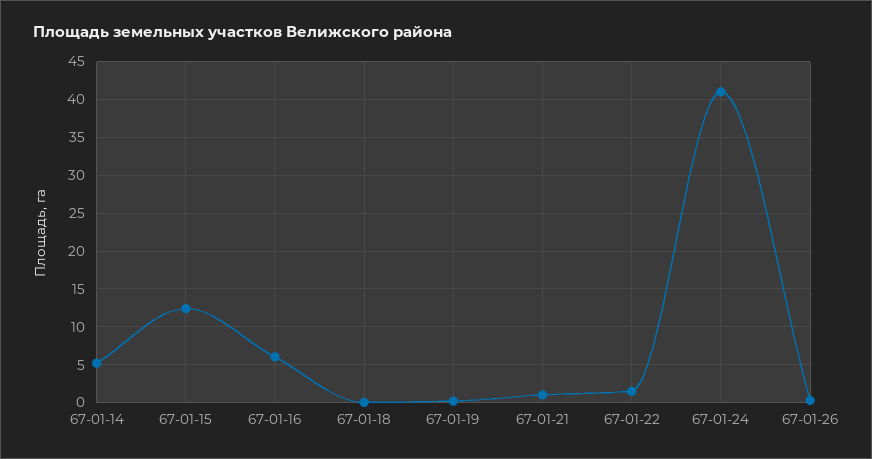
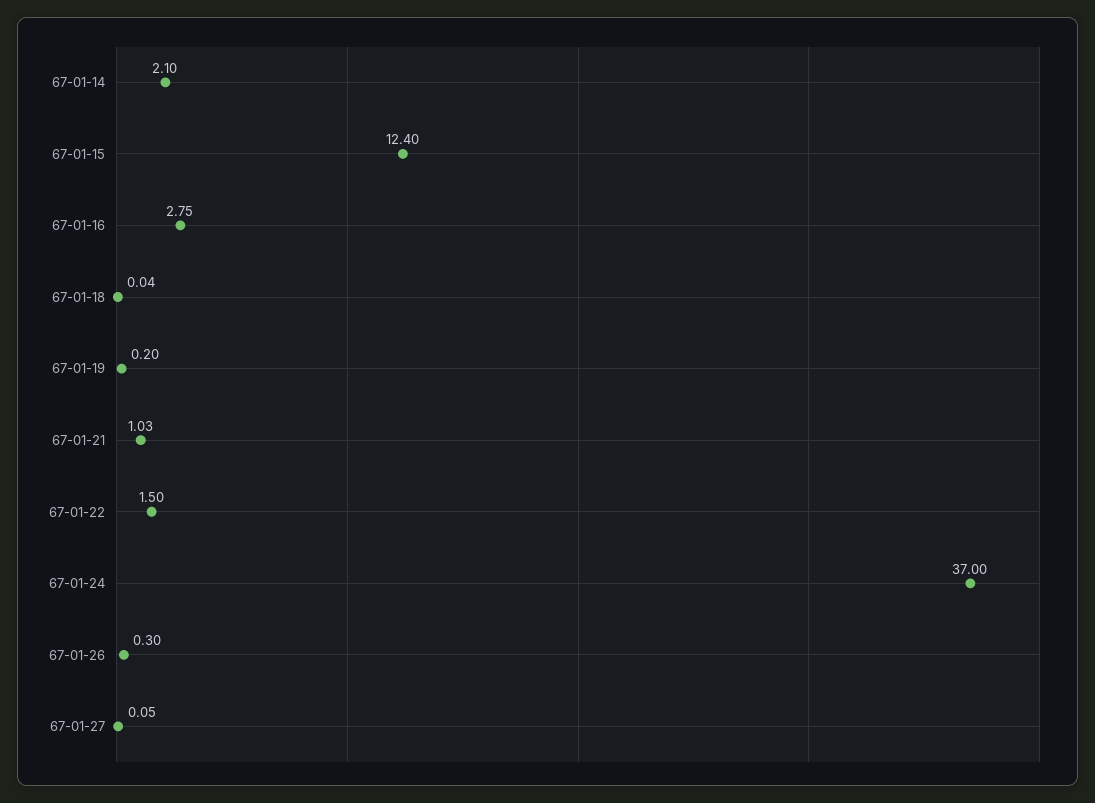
67-01-14: 5 -> 2.1
67-01-16: 6 -> 2.75
67-01-24: 41 -> 37
67-01-27: none -> 0.05

